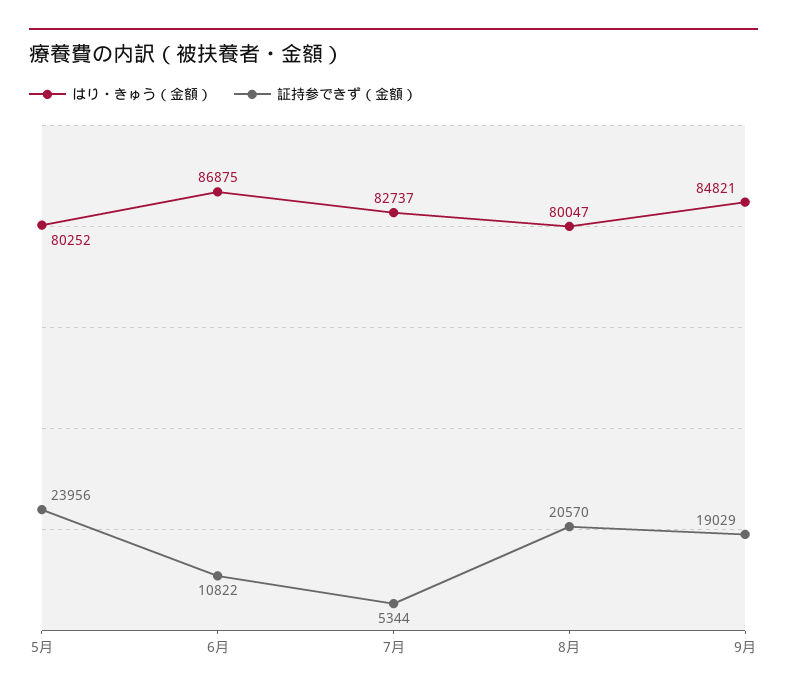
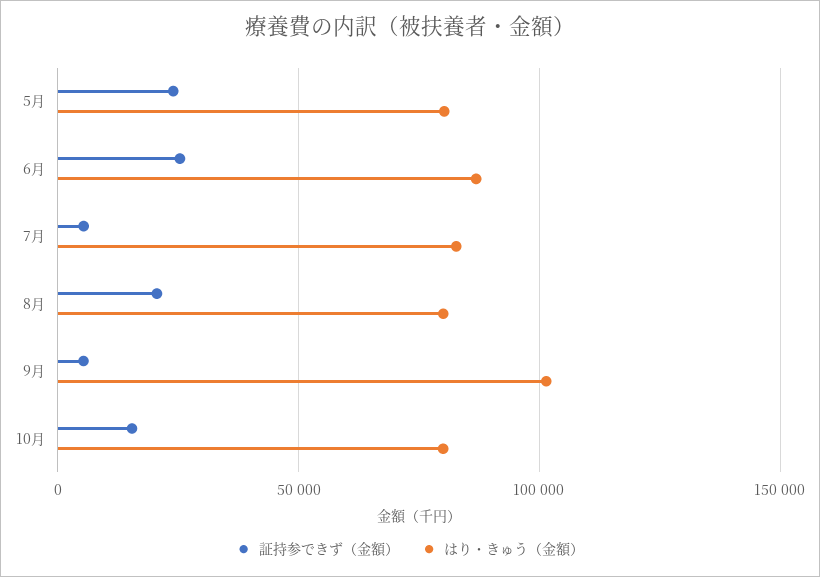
証持参できず（金額）, 6月: 10822 -> 25000
はり・きゅう（金額）, 9月: 84821 -> 100000
証持参できず（金額）, 9月: 19029 -> 5000
証持参できず（金額）, 10月: none -> 15000
はり・きゅう（金額）, 10月: none -> 80000

